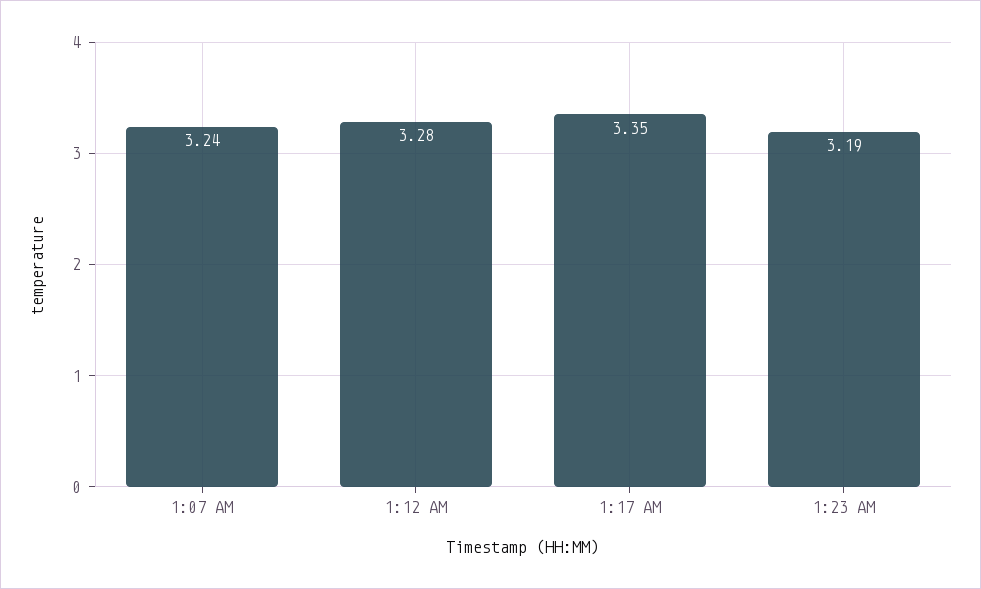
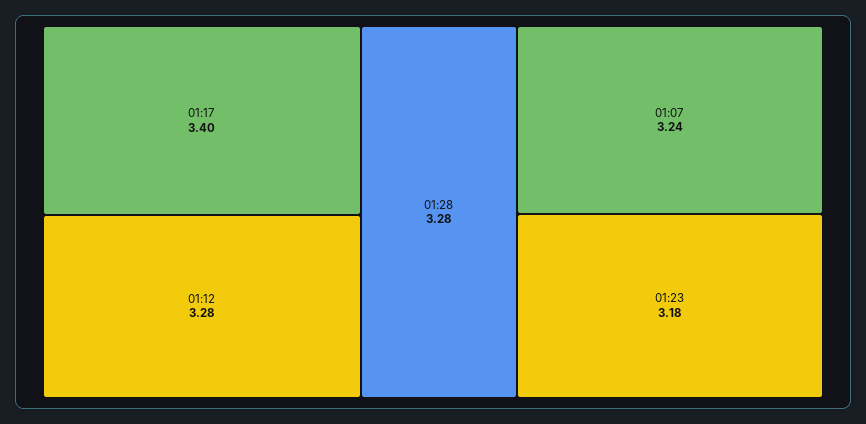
1:17 AM: 3.35 -> 3.4
1:23 AM: 3.19 -> 3.18
01:28: none -> 3.28

